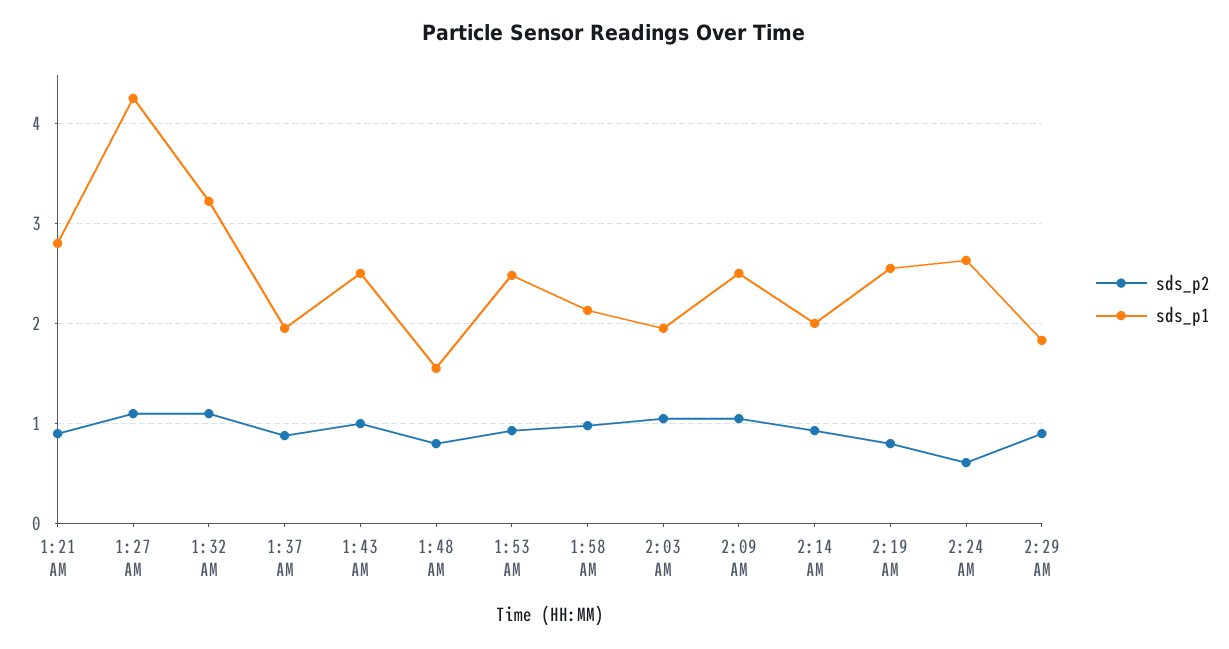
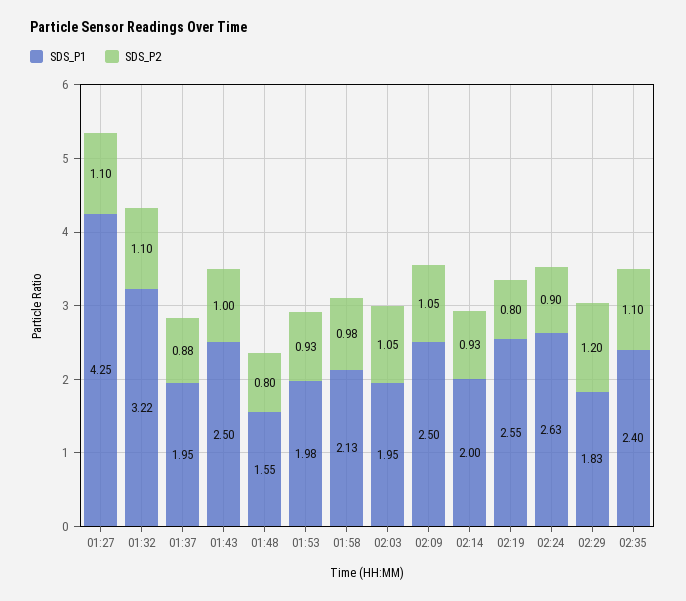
sds_p2, 1:21 AM: 0.9 -> none
sds_p1, 1:21 AM: 2.8 -> none
sds_p1, 1:53 AM: 2.5 -> 1.98
sds_p2, 2:24 AM: 0.6 -> 0.9
sds_p2, 2:29 AM: 0.9 -> 1.2
sds_p1, 02:35: none -> 2.4
sds_p2, 02:35: none -> 1.1

